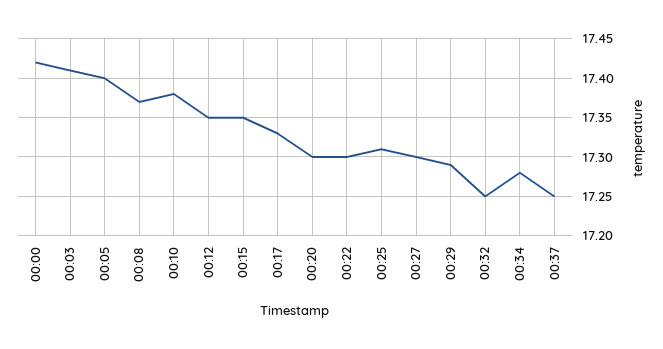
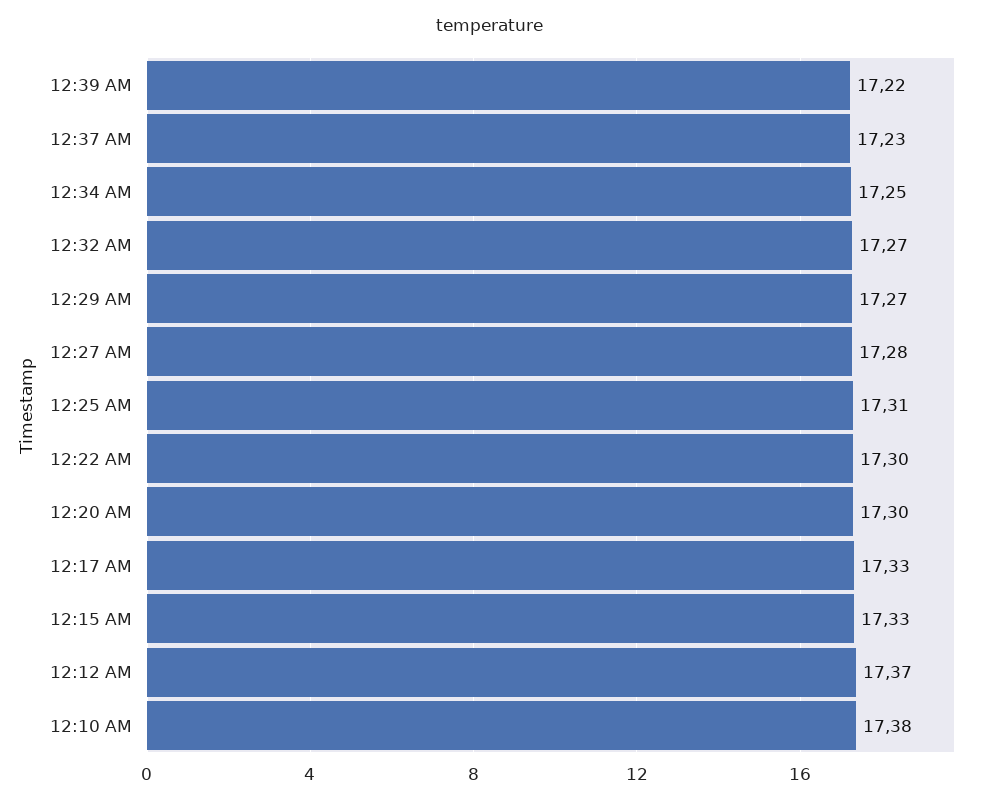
00:00: 17.42 -> none
00:03: 17.41 -> none
00:05: 17.4 -> none
00:08: 17.37 -> none
00:12: 17.35 -> 17.37
00:15: 17.35 -> 17.33
00:27: 17.3 -> 17.28
00:29: 17.29 -> 17.27
00:32: 17.25 -> 17.27
00:34: 17.28 -> 17.25
00:37: 17.25 -> 17.23
12:39 AM: none -> 17.22

